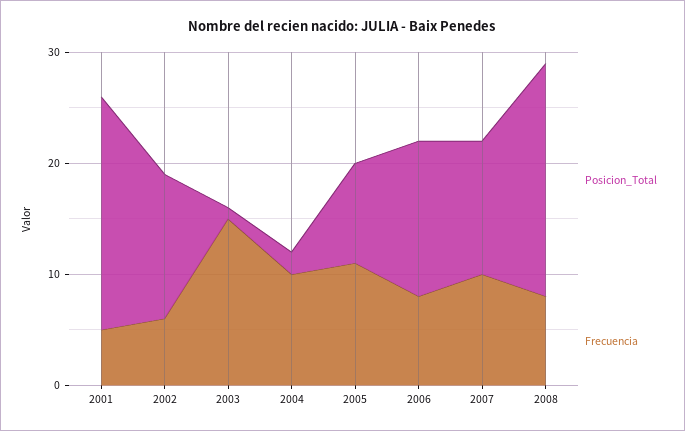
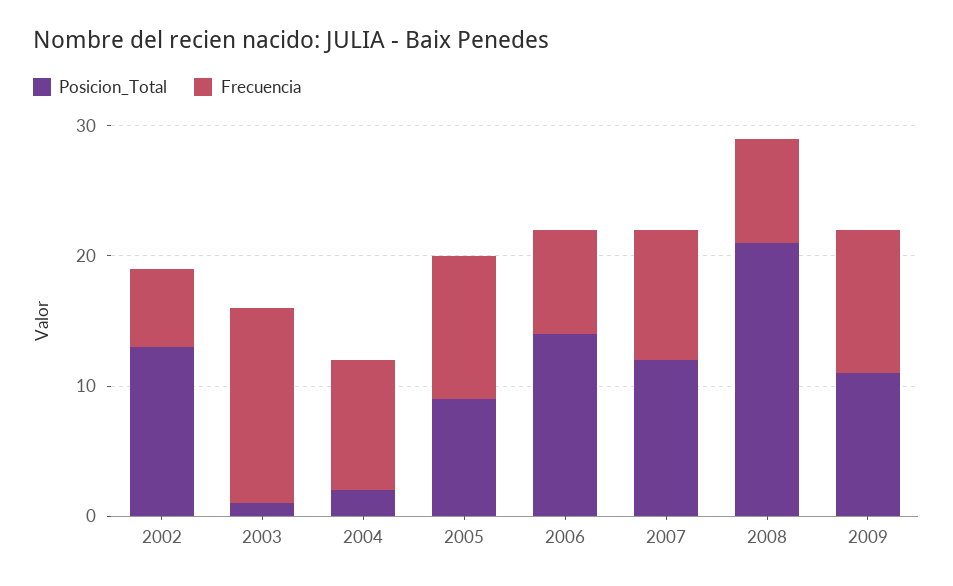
Posicion_Total, 2001: 21 -> none
Frecuencia, 2001: 5 -> none
Posicion_Total, 2009: none -> 11
Frecuencia, 2009: none -> 11

